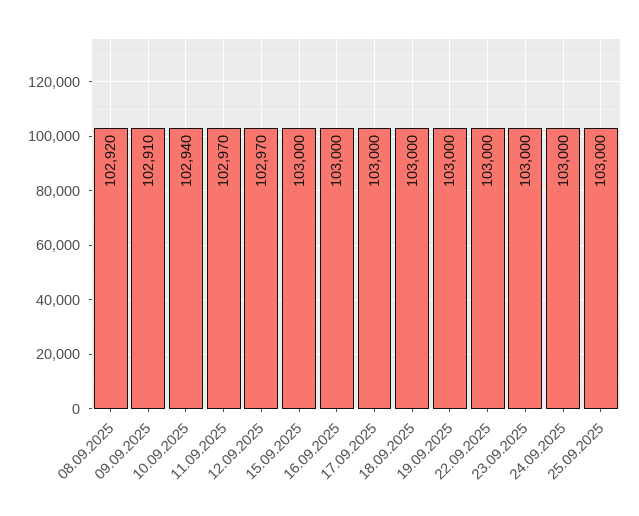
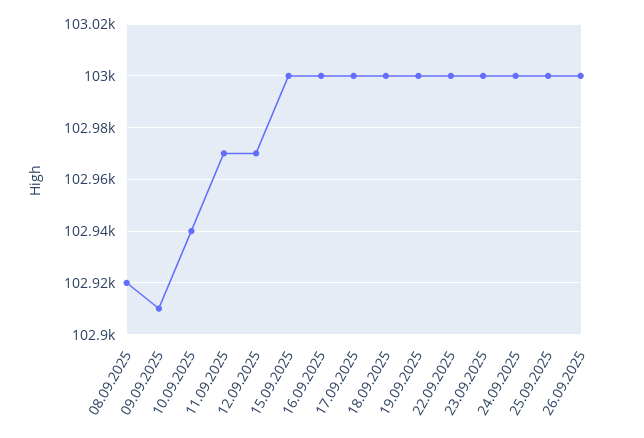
26.09.2025: none -> 103000

